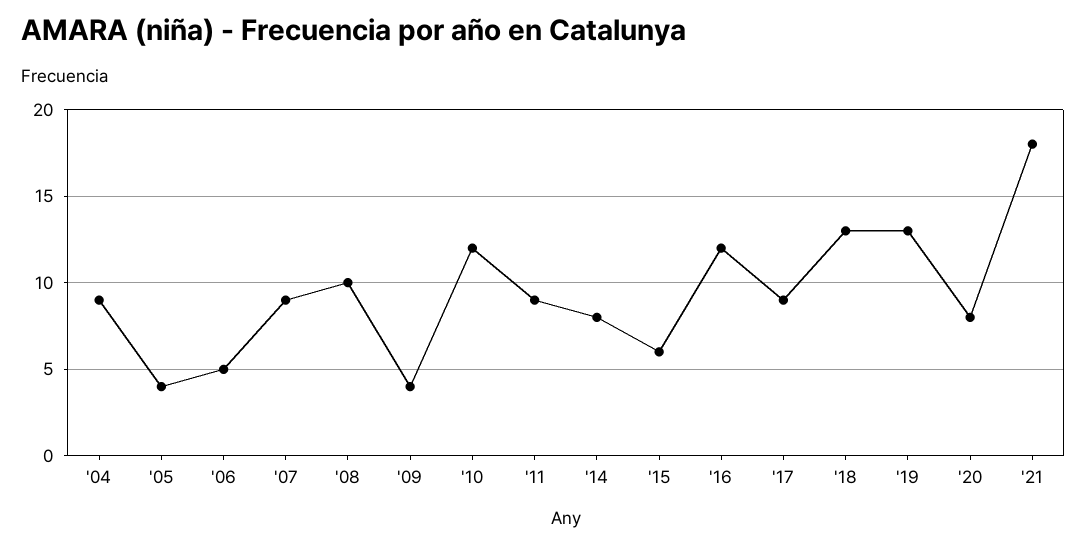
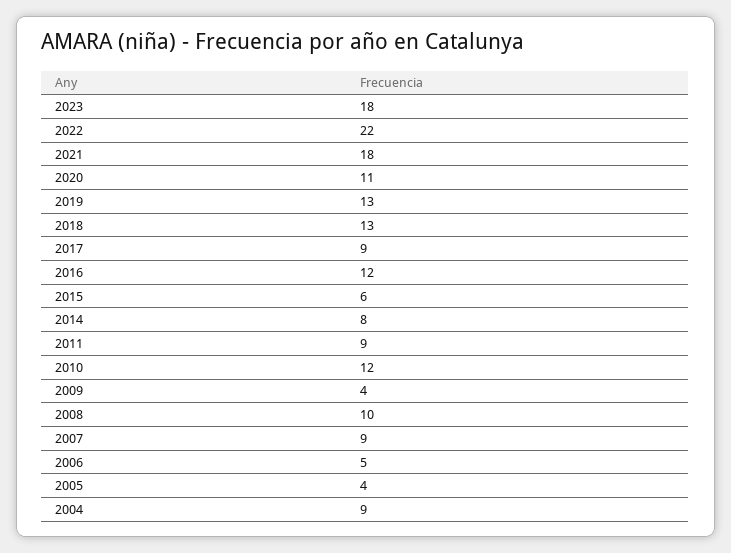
'20: 8 -> 11
2023: none -> 18
2022: none -> 22

